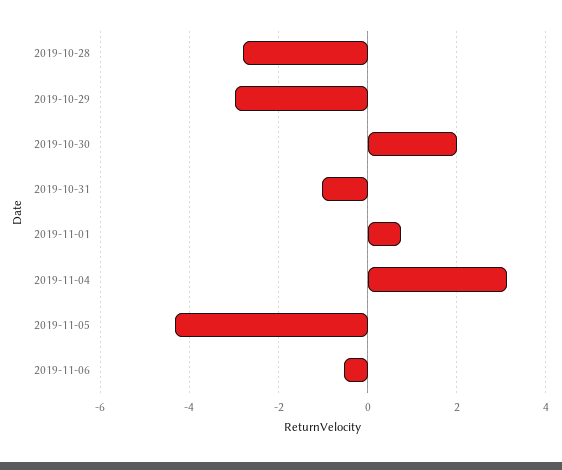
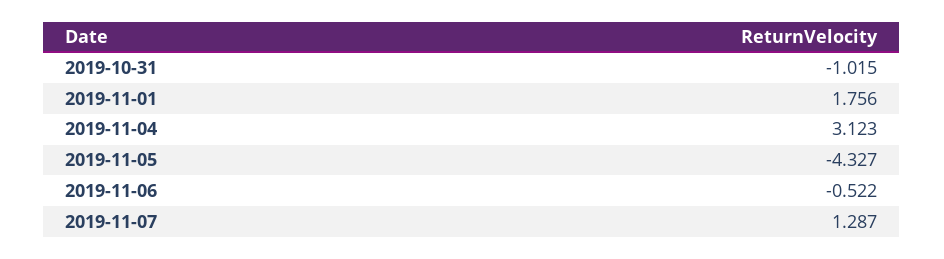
2019-10-28: -2.8 -> none
2019-10-29: -3 -> none
2019-10-30: 2 -> none
2019-11-01: 0.8 -> 1.756
2019-11-07: none -> 1.287

